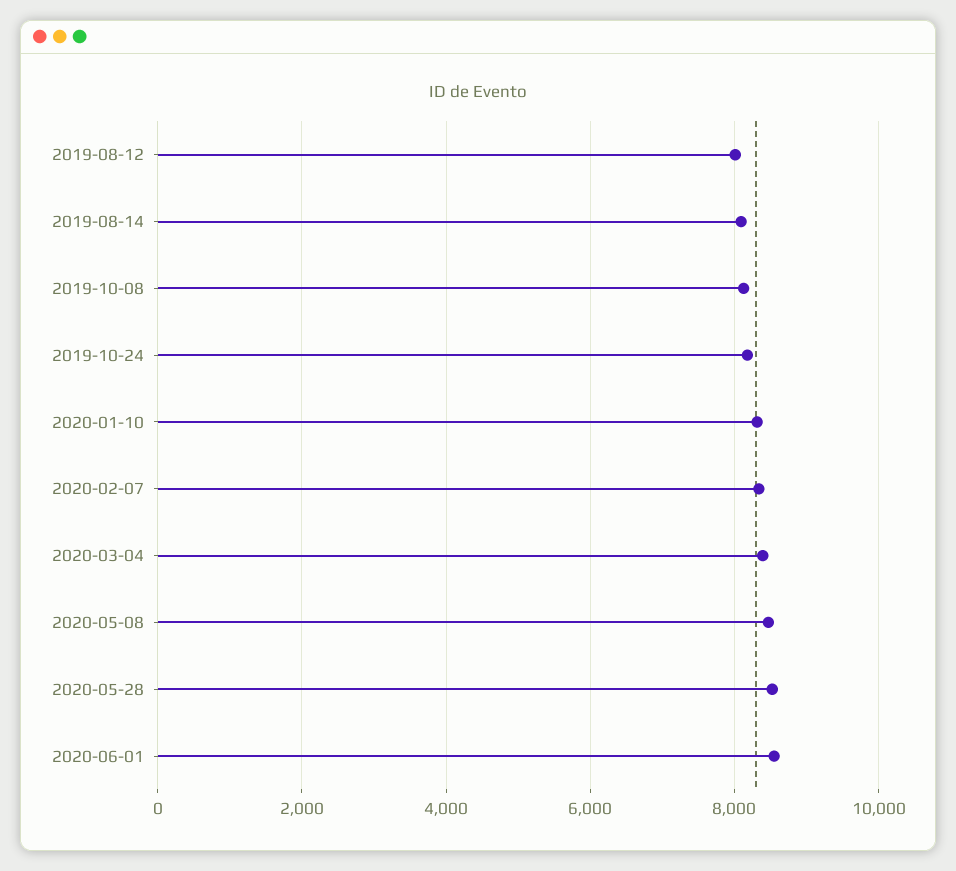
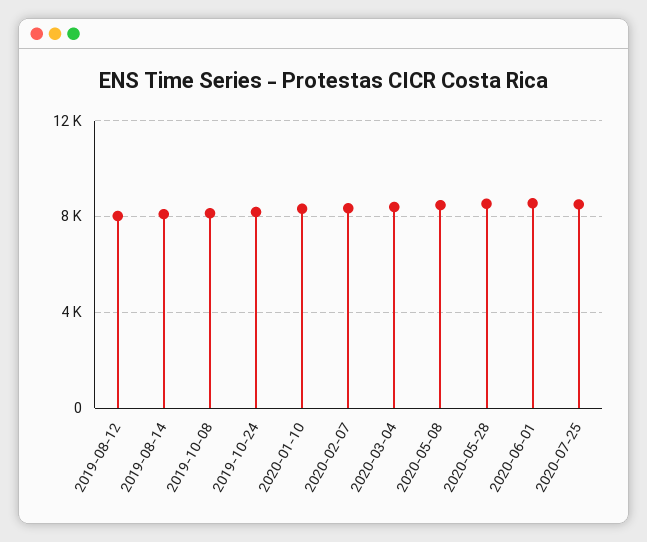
2020-07-25: none -> 8500

